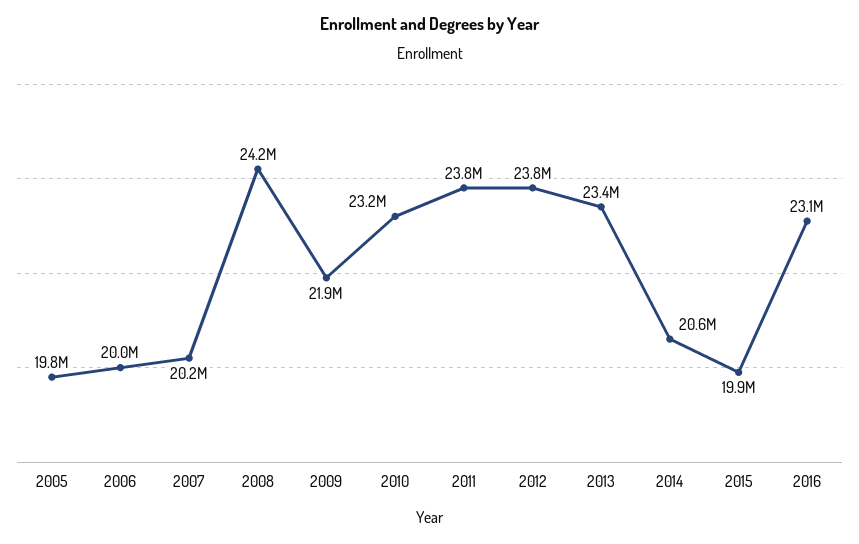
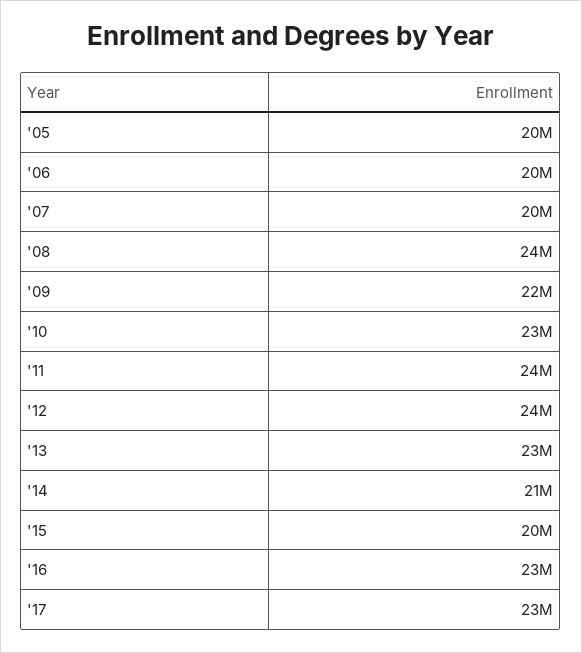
'17: none -> 23000000

